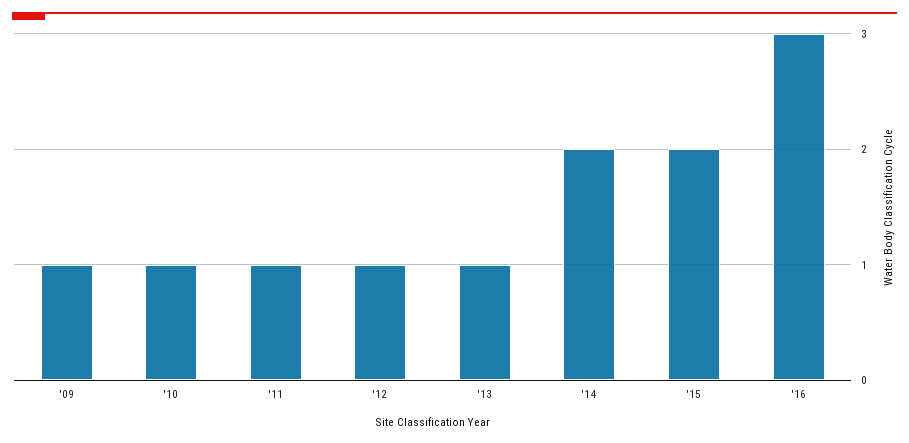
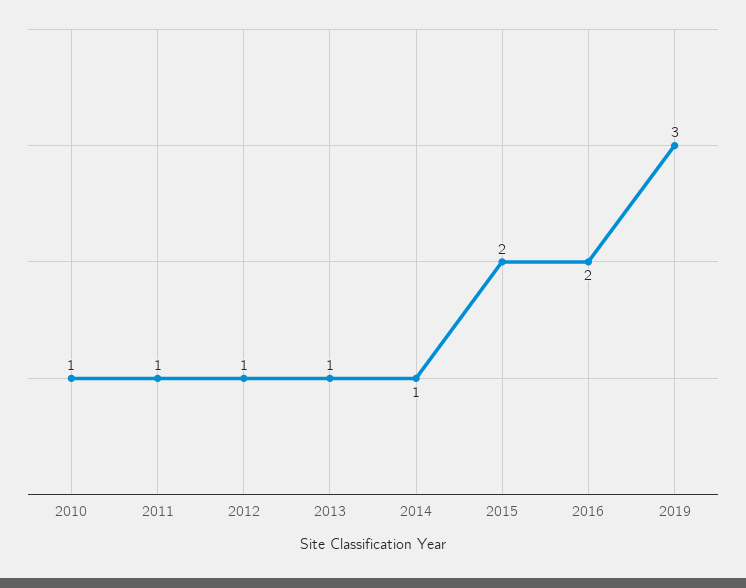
'09: 1 -> none
'14: 2 -> 1
'16: 3 -> 2
2019: none -> 3

